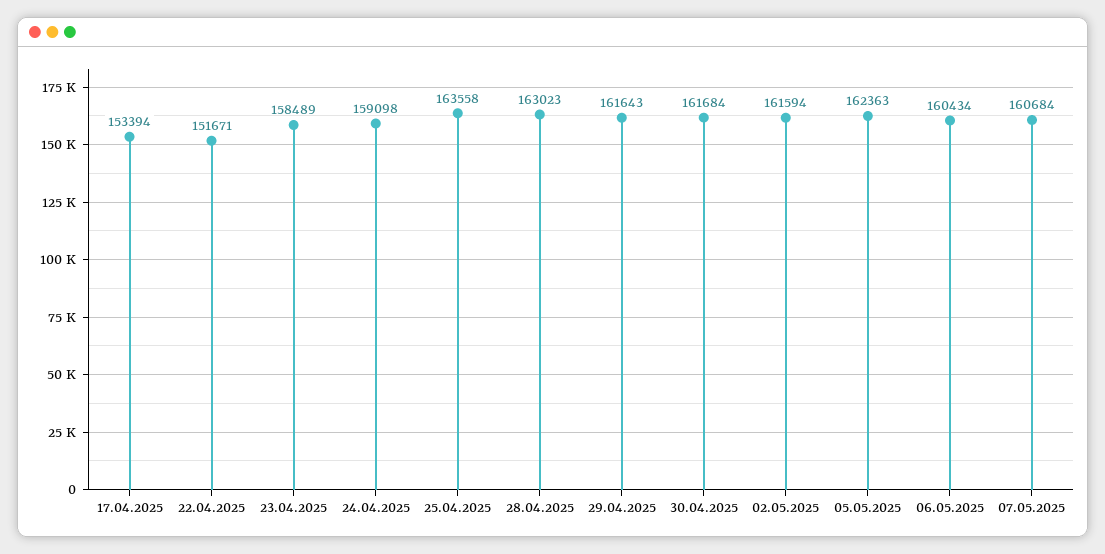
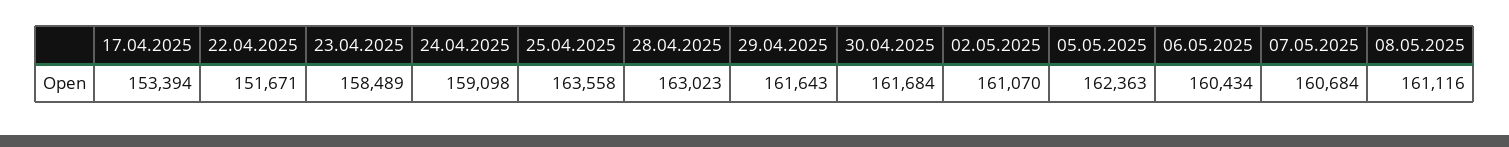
02.05.2025: 161594 -> 161070
08.05.2025: none -> 161116

